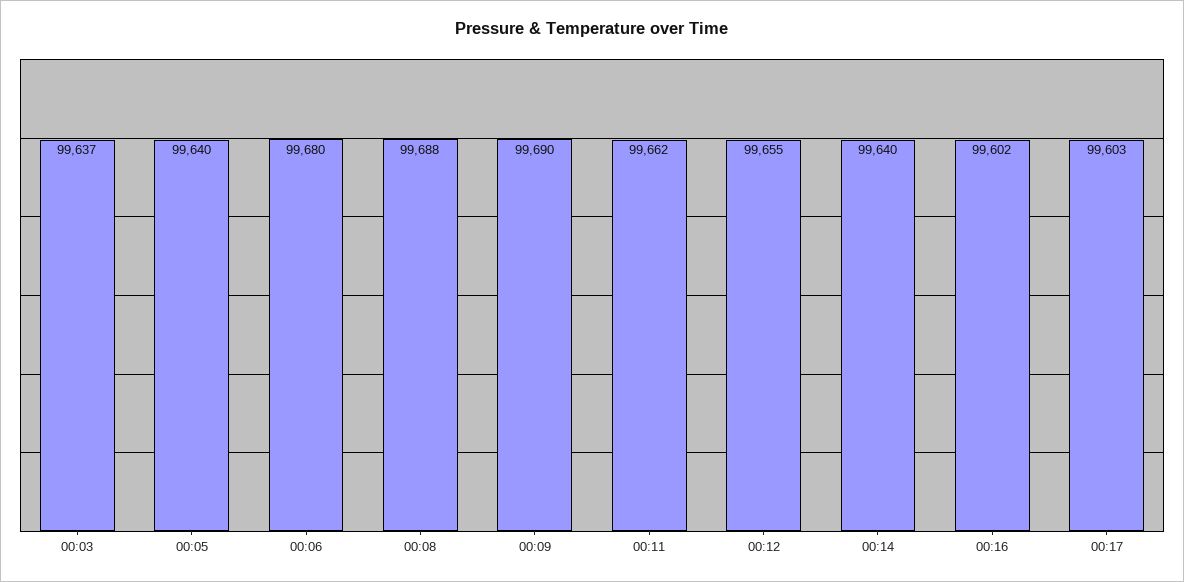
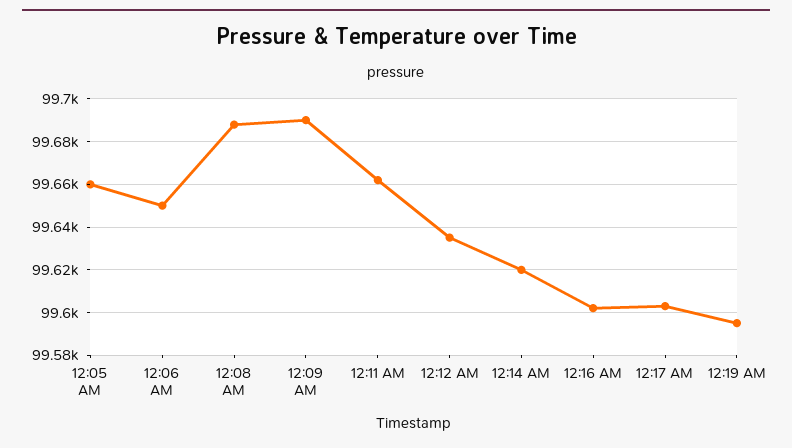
00:03: 99637 -> none
00:05: 99640 -> 99660
00:06: 99680 -> 99650
00:12: 99655 -> 99635
00:14: 99640 -> 99620
12:19 AM: none -> 99595

